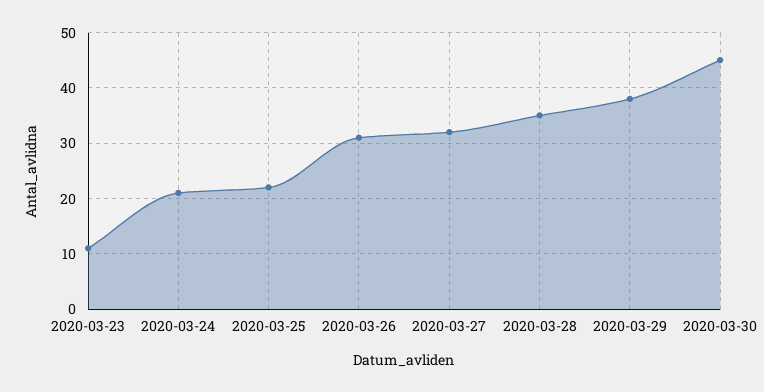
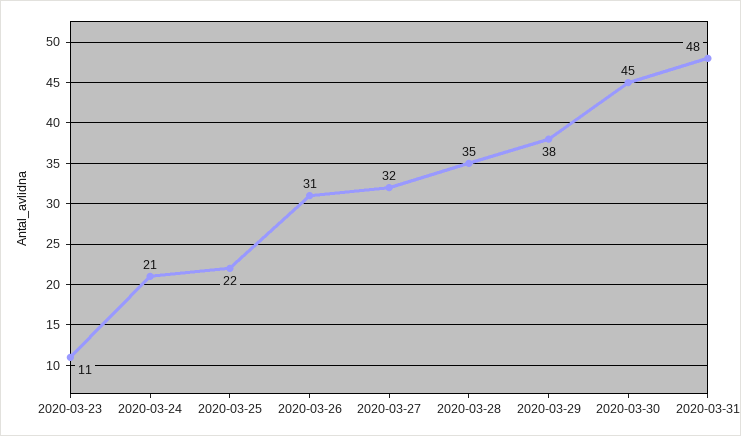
2020-03-31: none -> 48

